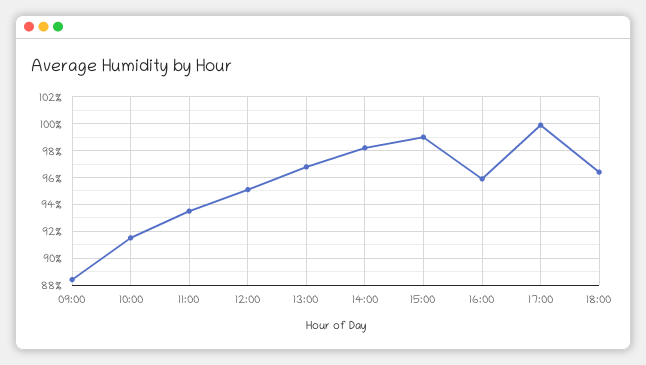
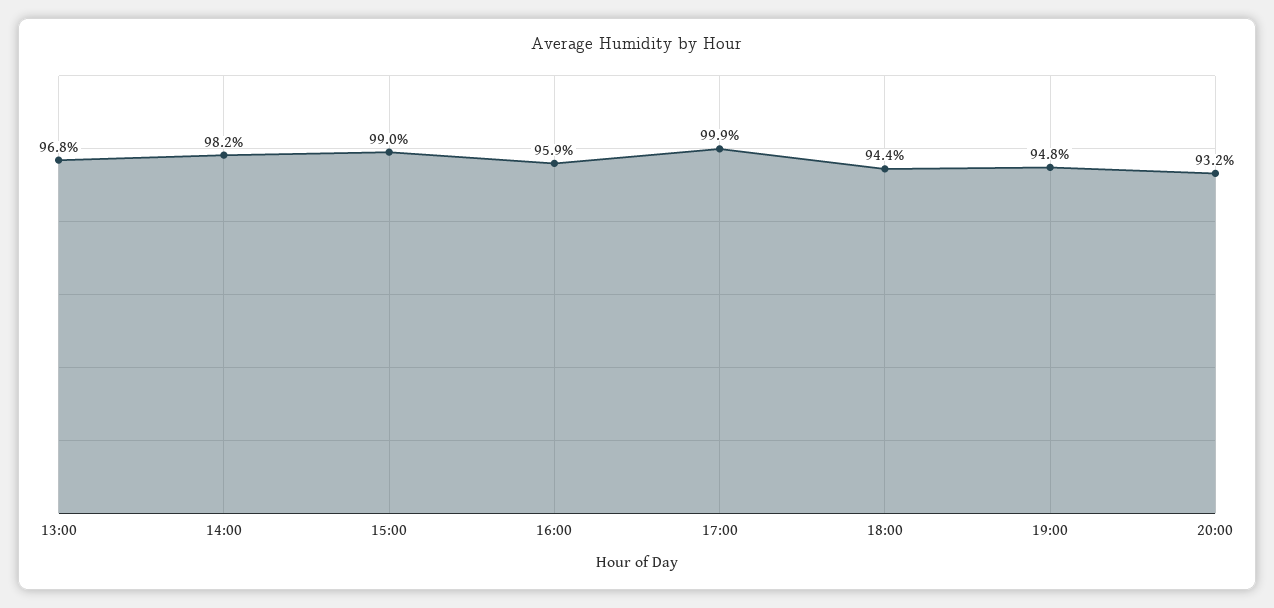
09:00: 88.5 -> none
10:00: 91.5 -> none
11:00: 93.5 -> none
12:00: 95 -> none
18:00: 96.5 -> 94.4
19:00: none -> 94.8
20:00: none -> 93.2

